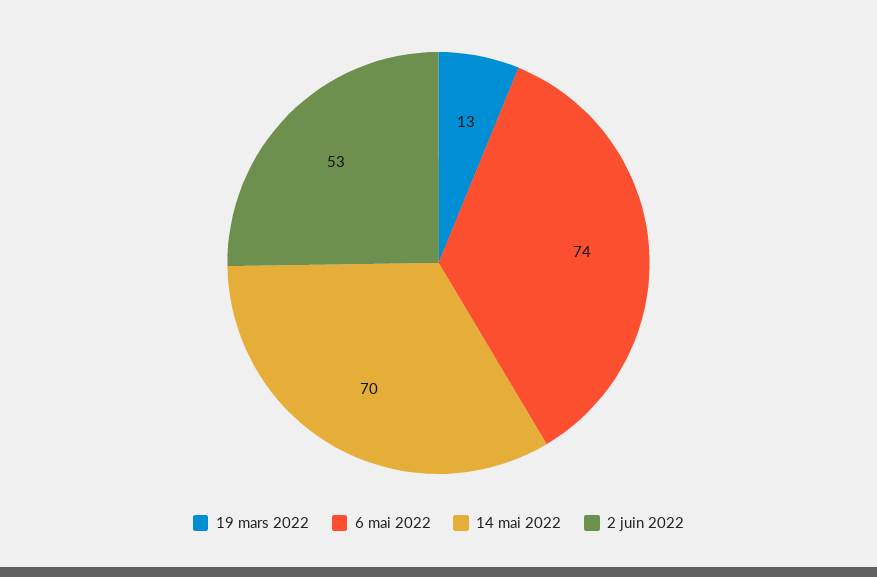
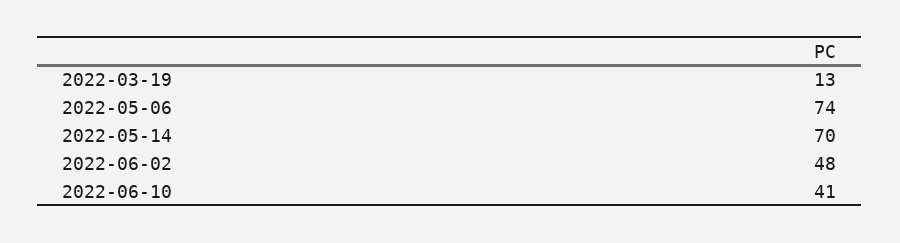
2 juin 2022: 53 -> 48
2022-06-10: none -> 41

